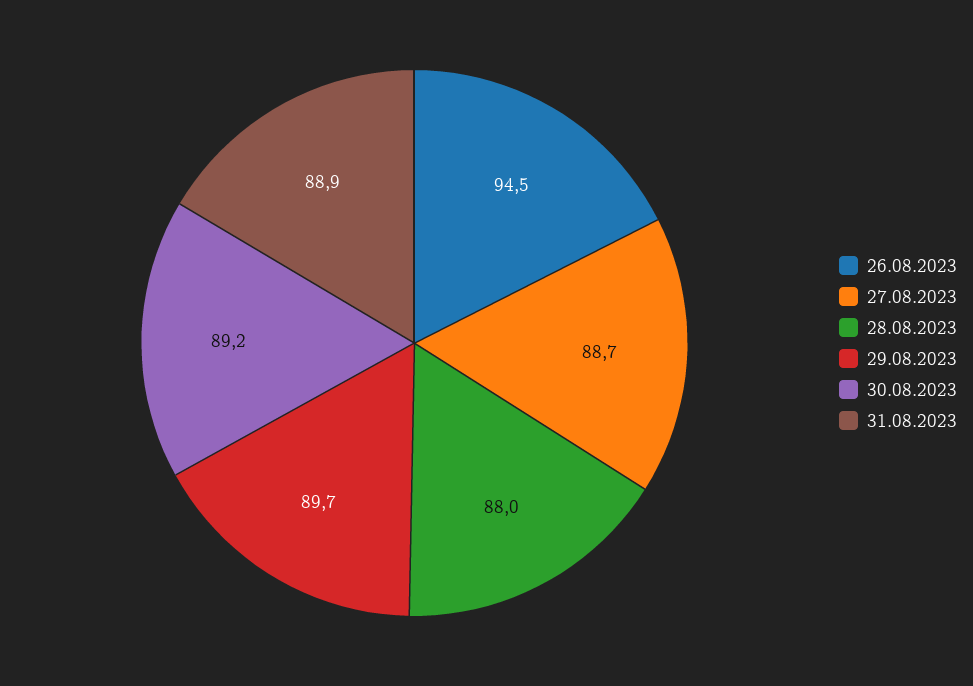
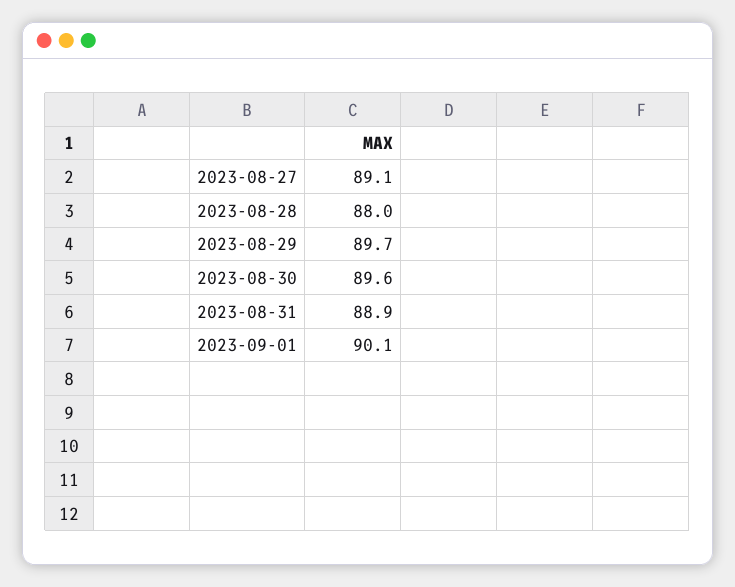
26.08.2023: 94.5 -> none
27.08.2023: 88.7 -> 89.1
30.08.2023: 89.2 -> 89.6
2023-09-01: none -> 90.1

